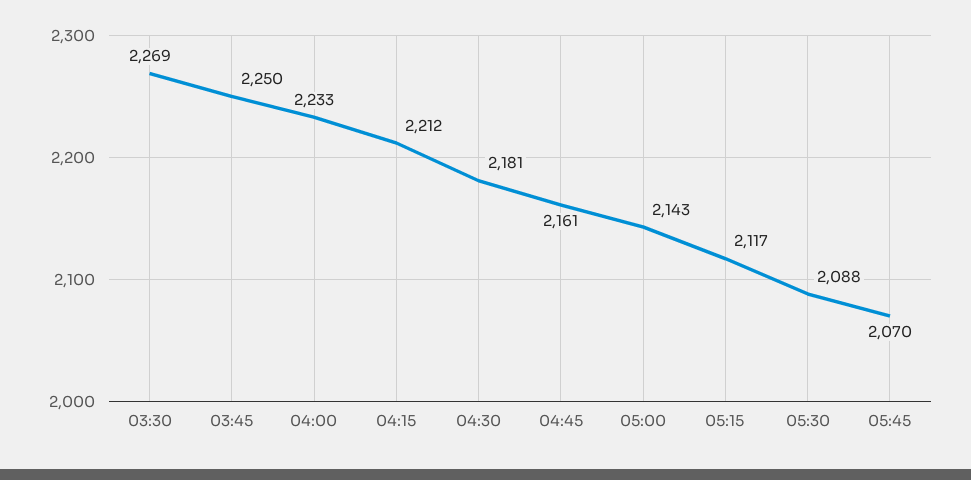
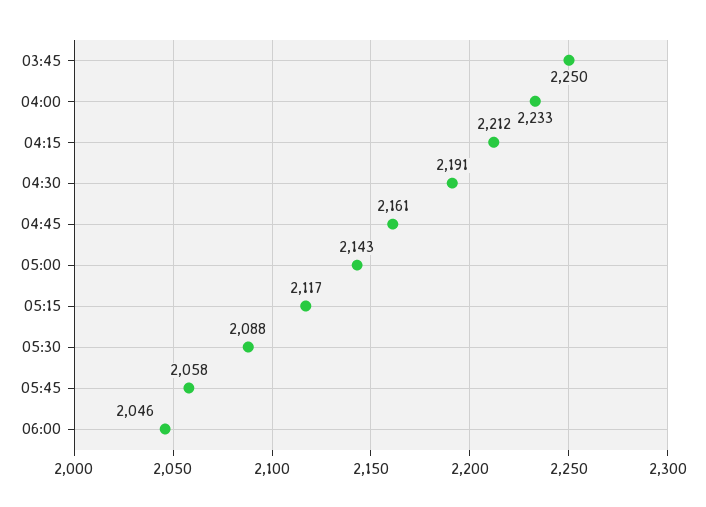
03:30: 2269 -> none
04:30: 2181 -> 2191
05:45: 2070 -> 2058
06:00: none -> 2046

